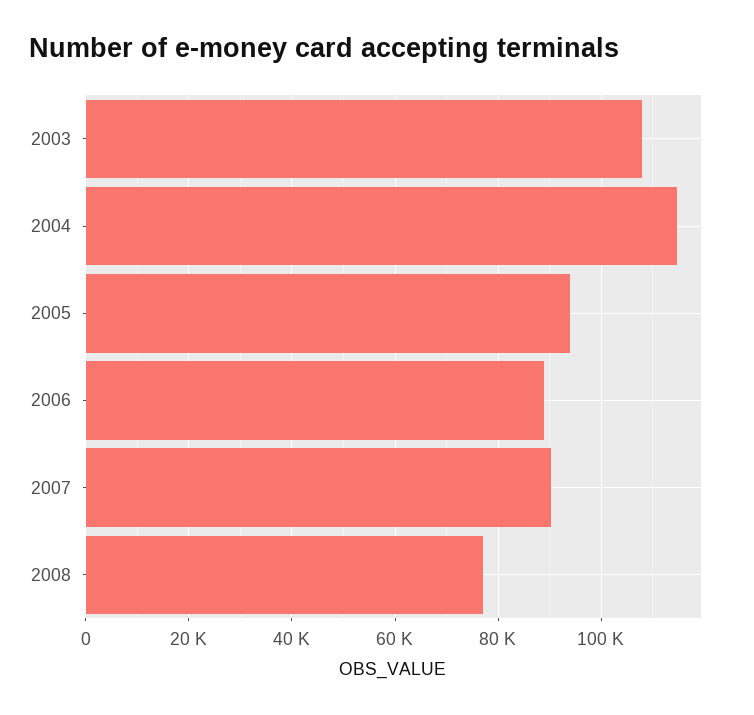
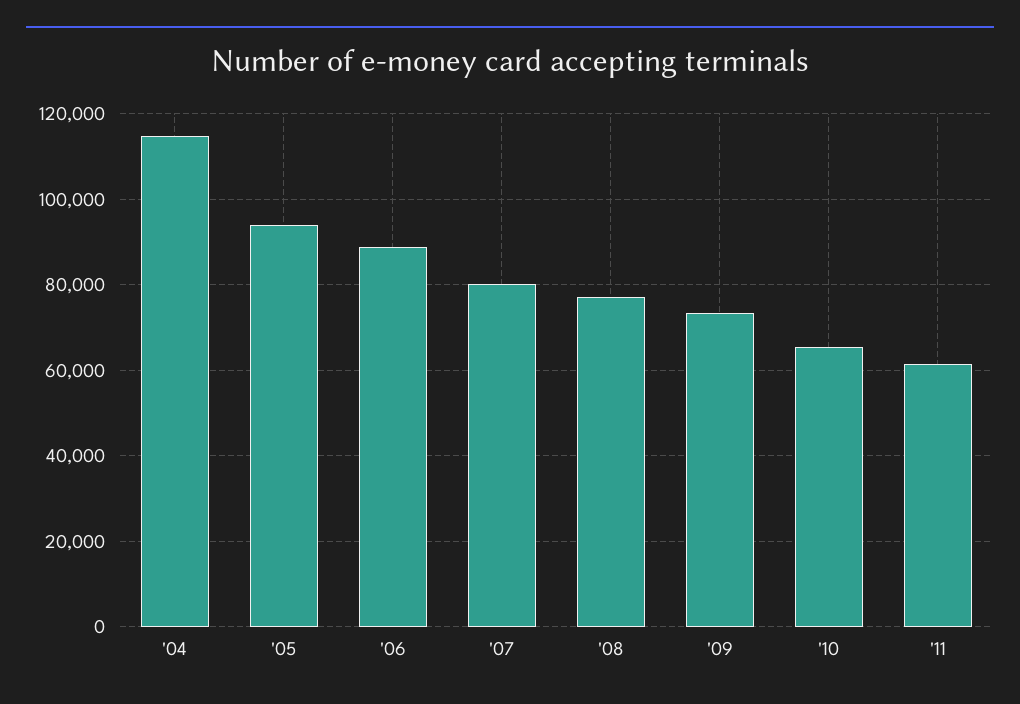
2003: 108000 -> none
2007: 90000 -> 80000
'09: none -> 74000
'10: none -> 66000
'11: none -> 62000

